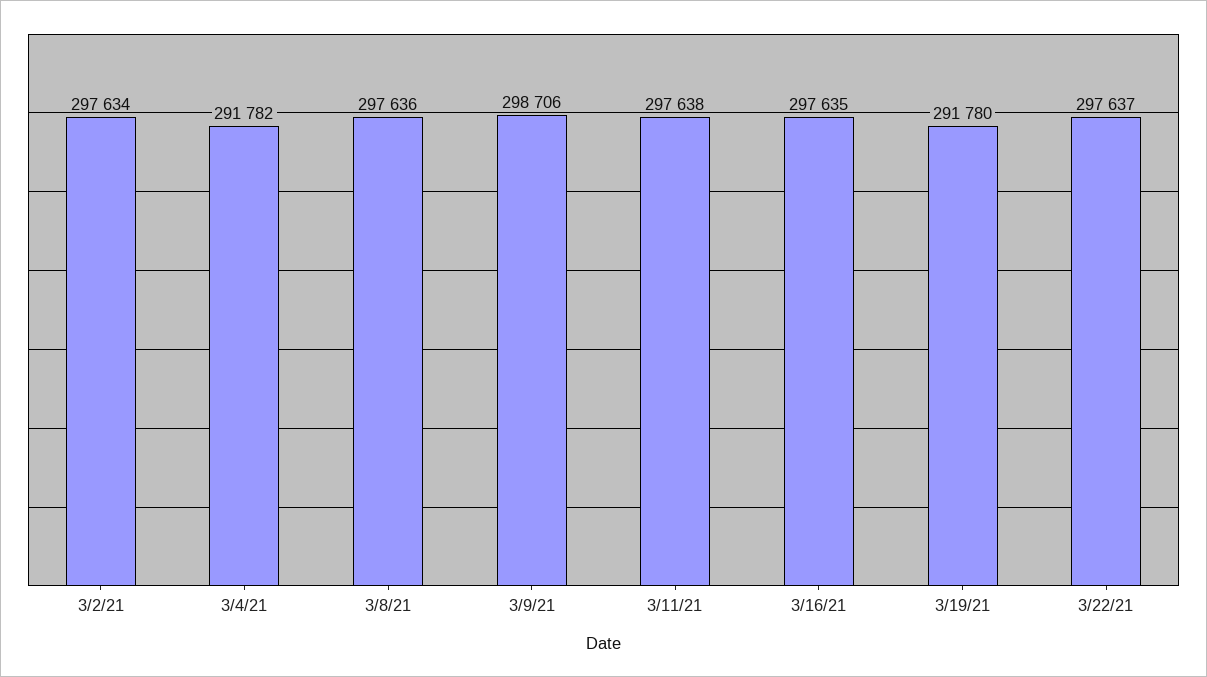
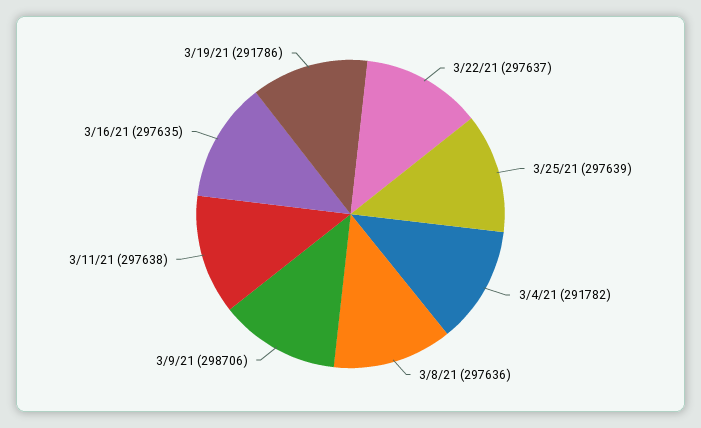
3/2/21: 297634 -> none
3/19/21: 291780 -> 291786
3/25/21: none -> 297639

